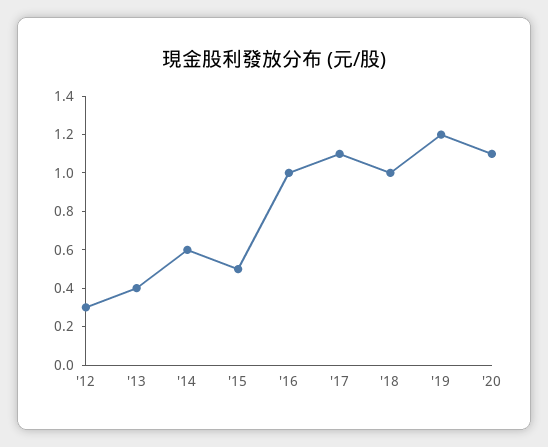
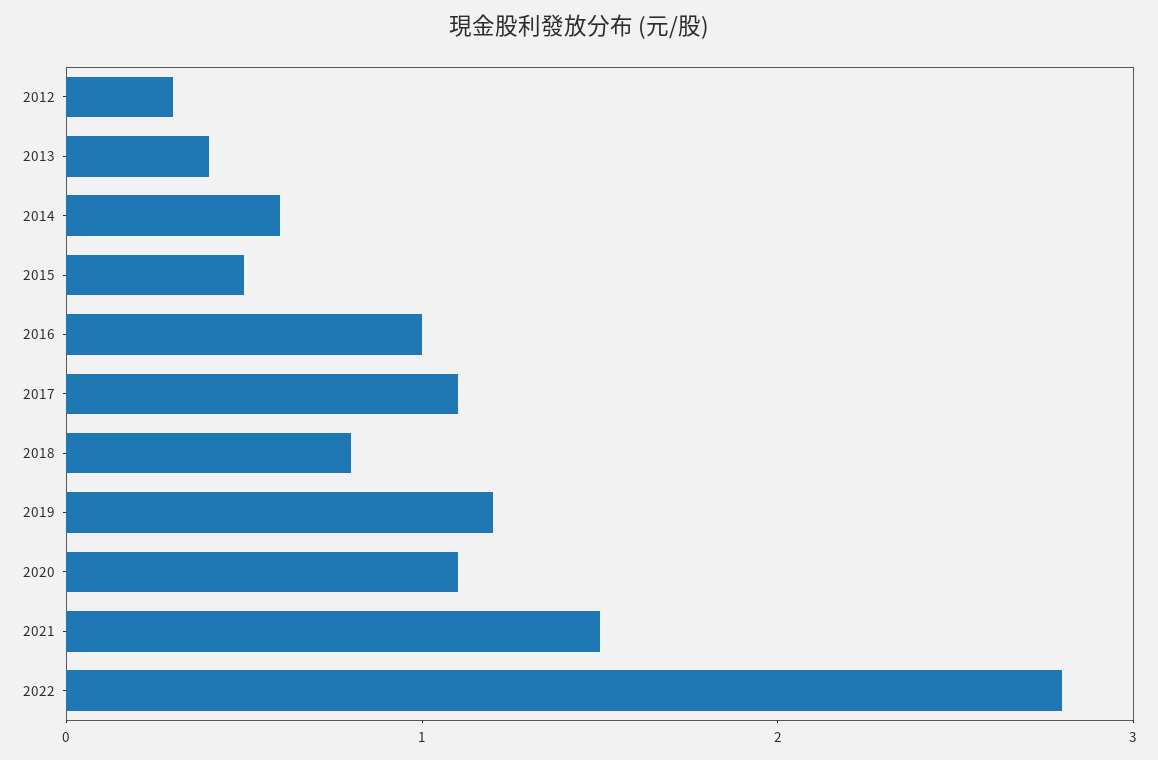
'18: 1 -> 0.8
2021: none -> 1.5
2022: none -> 2.8

